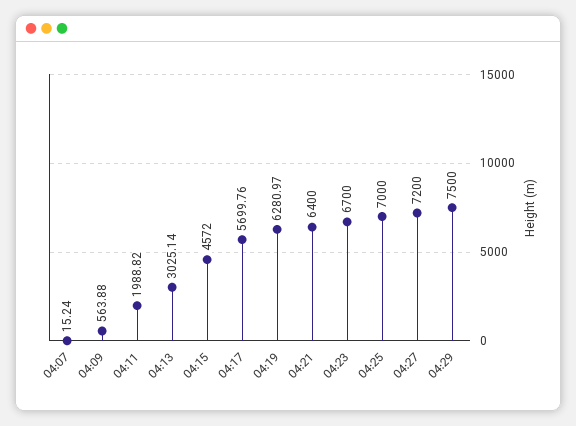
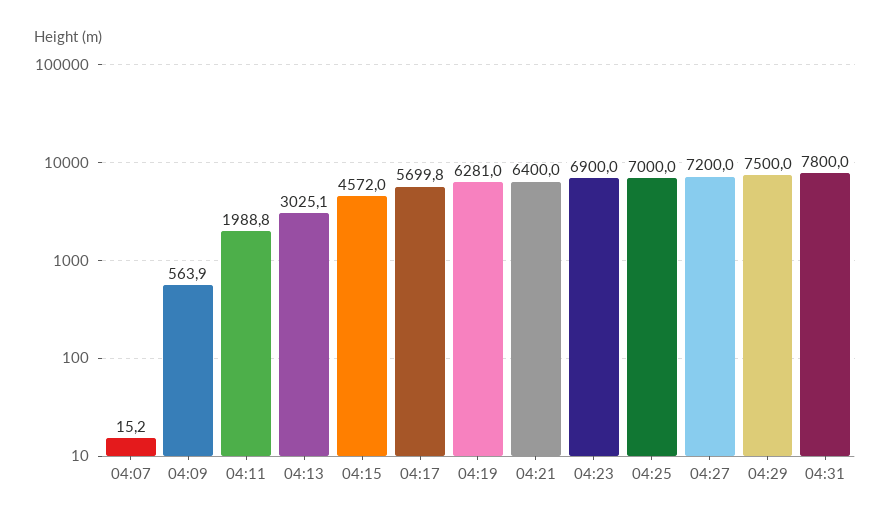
04:23: 6700 -> 6900
04:31: none -> 7800

